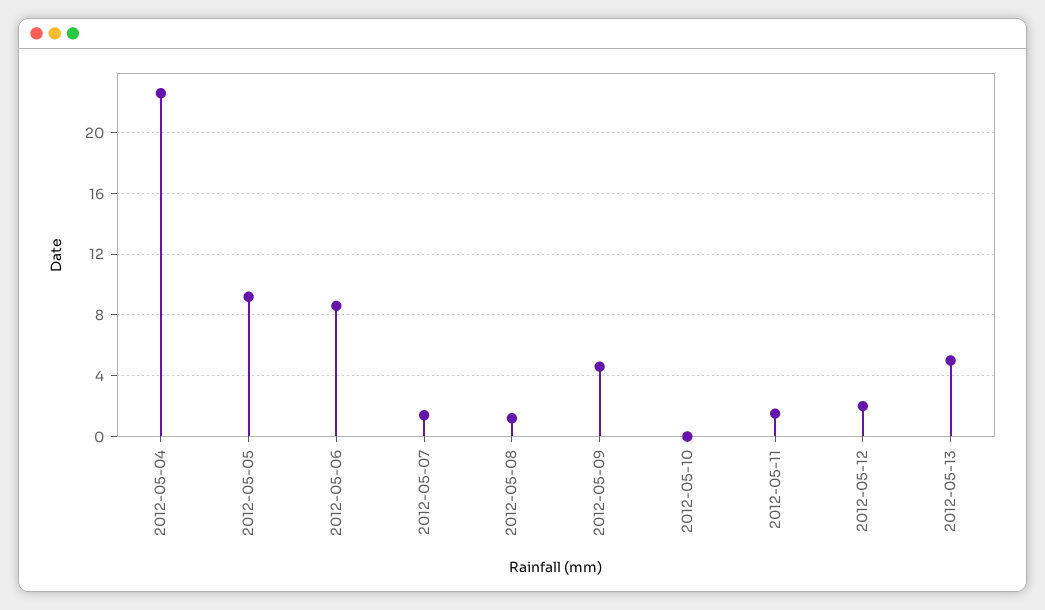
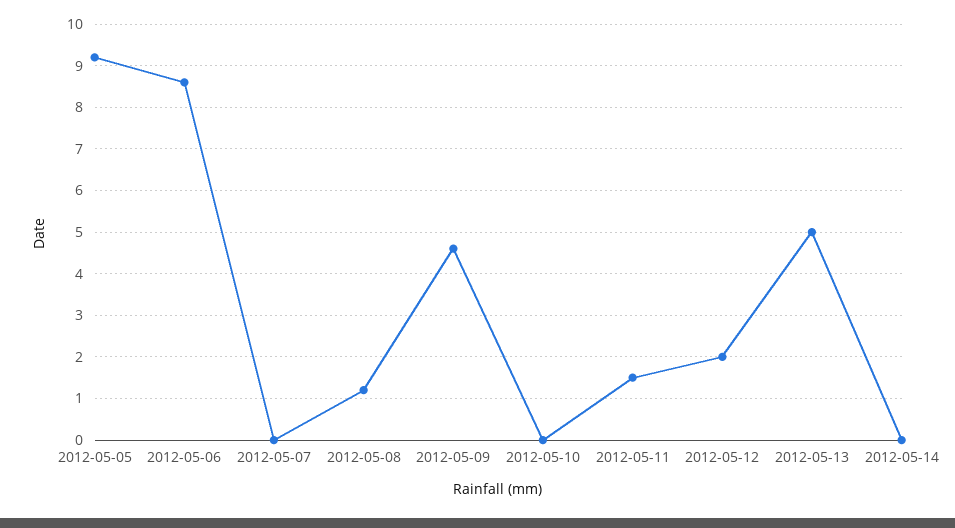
2012-05-04: 22.5 -> none
2012-05-07: 1.5 -> 0
2012-05-14: none -> 0

